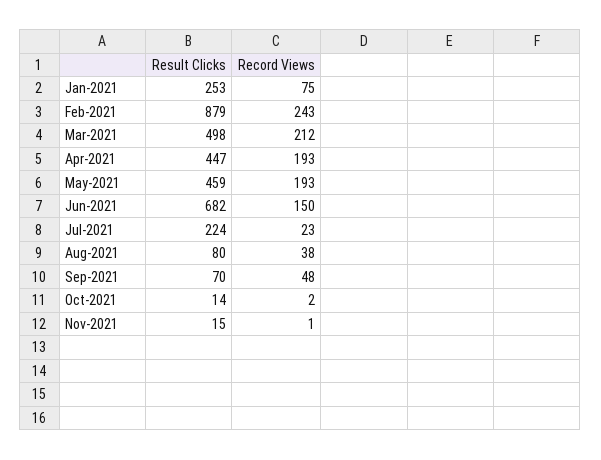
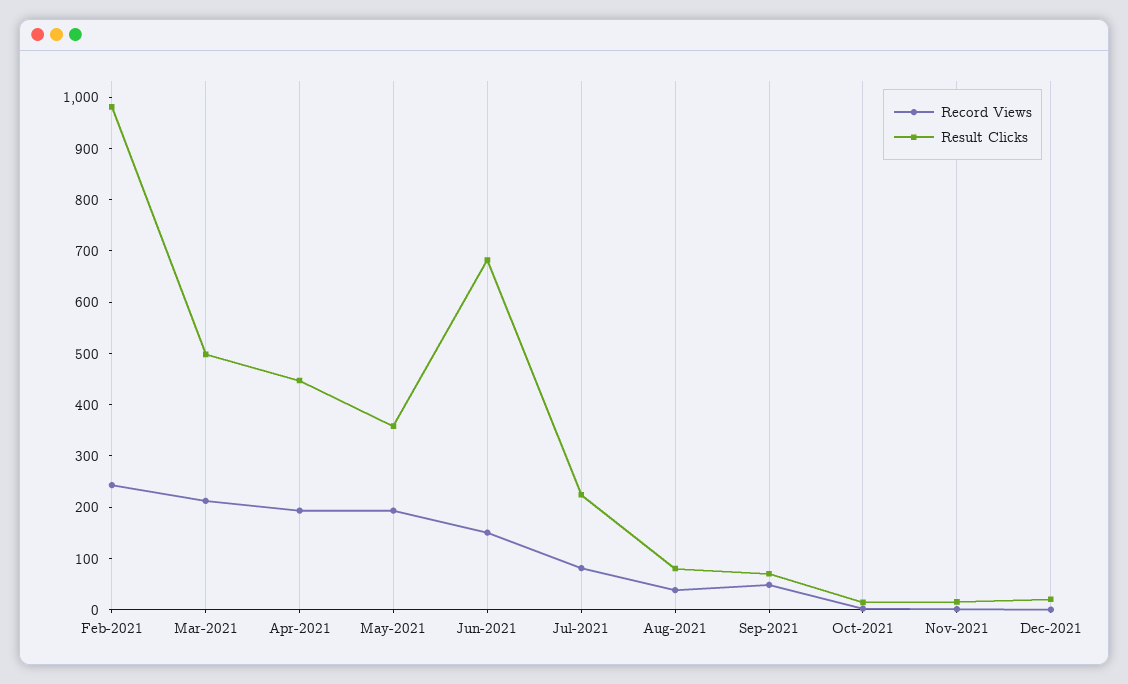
Result Clicks, Jan-2021: 253 -> none
Record Views, Jan-2021: 75 -> none
Result Clicks, Feb-2021: 879 -> 980
Result Clicks, May-2021: 459 -> 360
Record Views, Jul-2021: 23 -> 80
Record Views, Dec-2021: none -> 0
Result Clicks, Dec-2021: none -> 20

